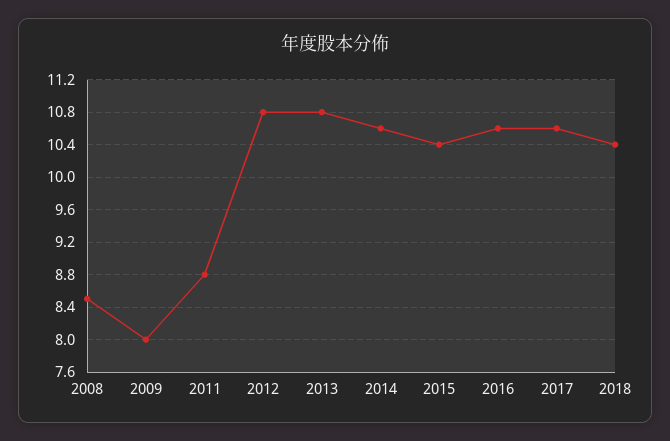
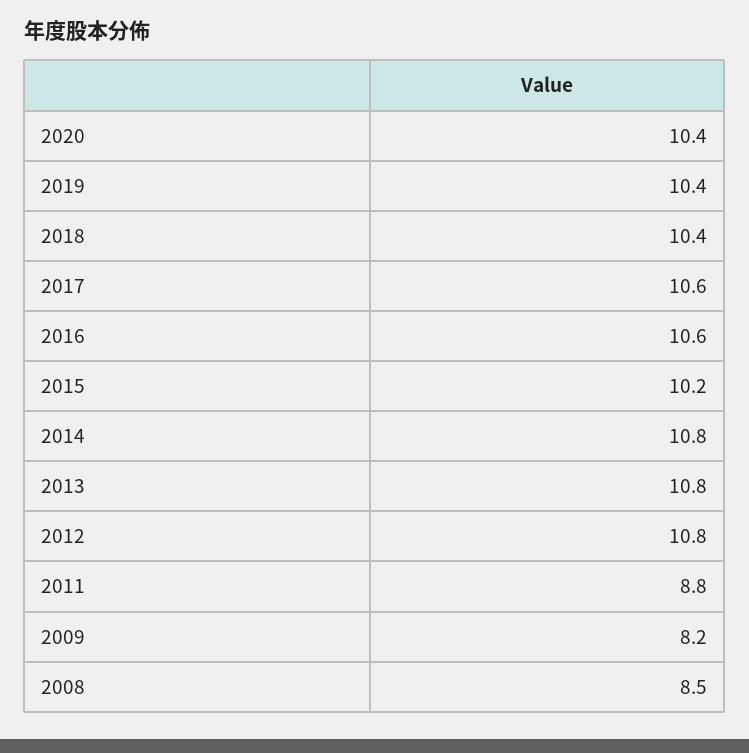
2009: 8 -> 8.2
2014: 10.6 -> 10.8
2015: 10.4 -> 10.2
2020: none -> 10.4
2019: none -> 10.4

